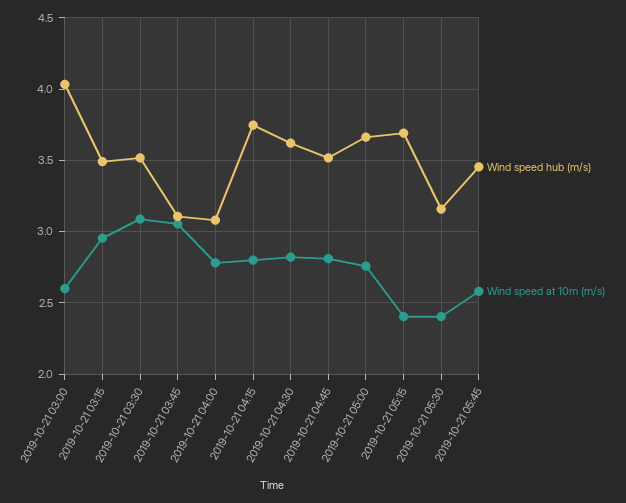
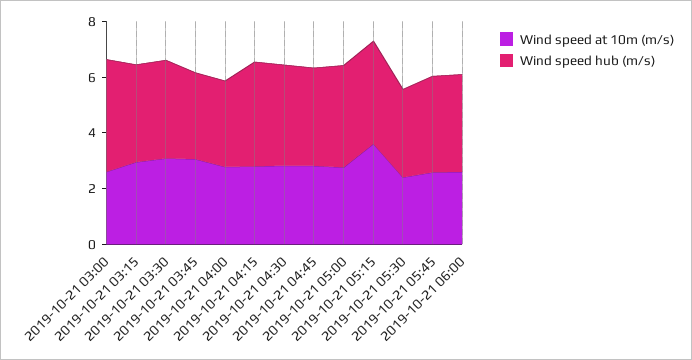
Wind speed at 10m (m/s), 2019-10-21 05:15: 2.4 -> 3.5
Wind speed at 10m (m/s), 2019-10-21 06:00: none -> 2.5
Wind speed hub (m/s), 2019-10-21 06:00: none -> 3.5

